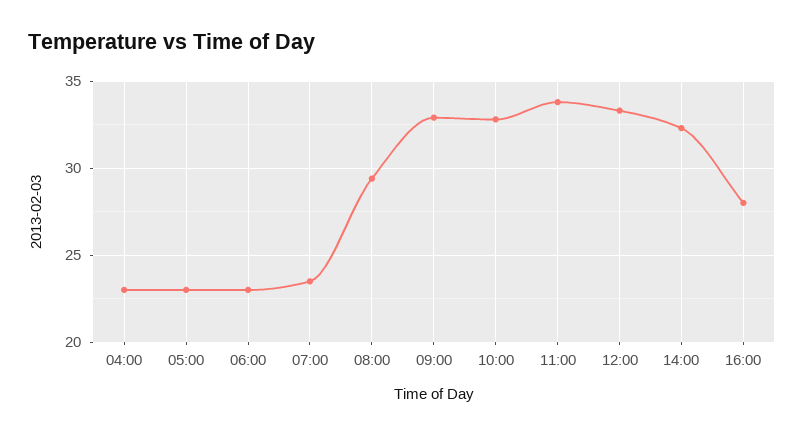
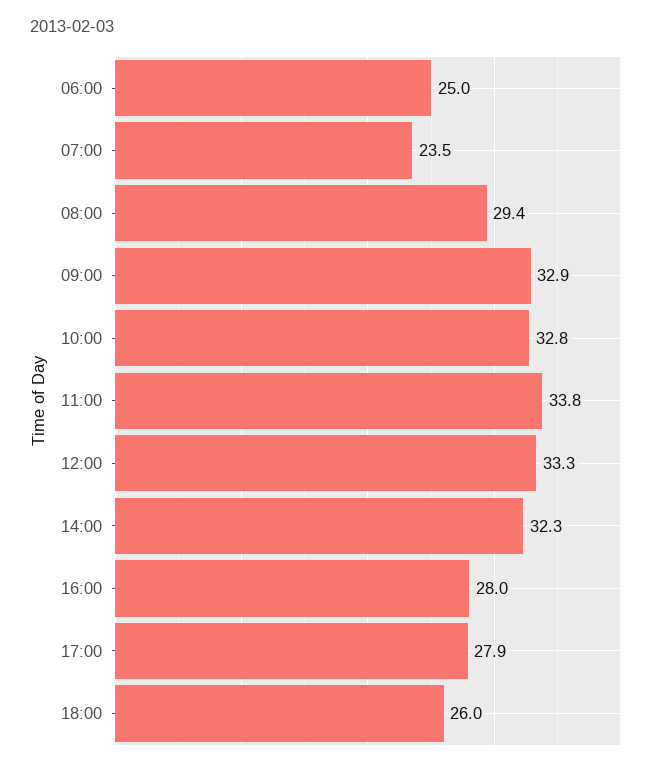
04:00: 23 -> none
05:00: 23 -> none
06:00: 23 -> 25
17:00: none -> 27.9
18:00: none -> 26

